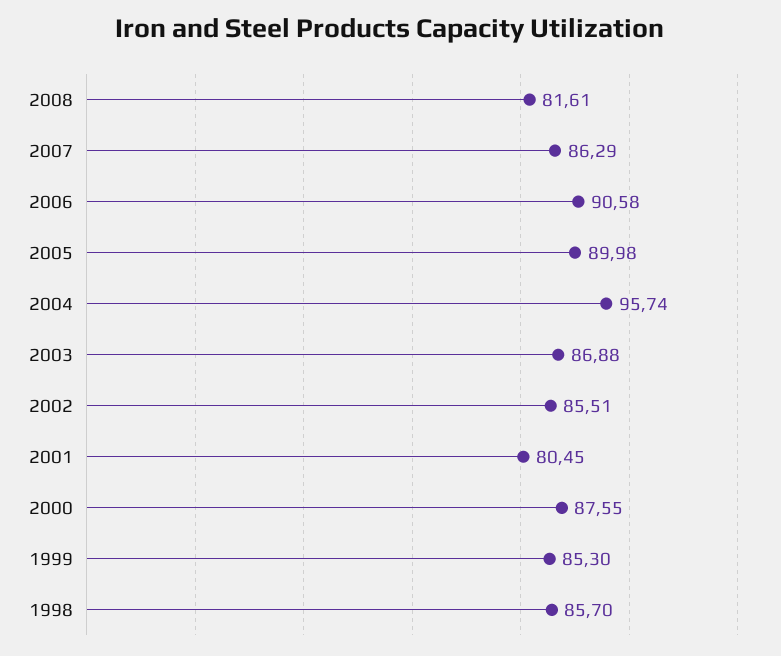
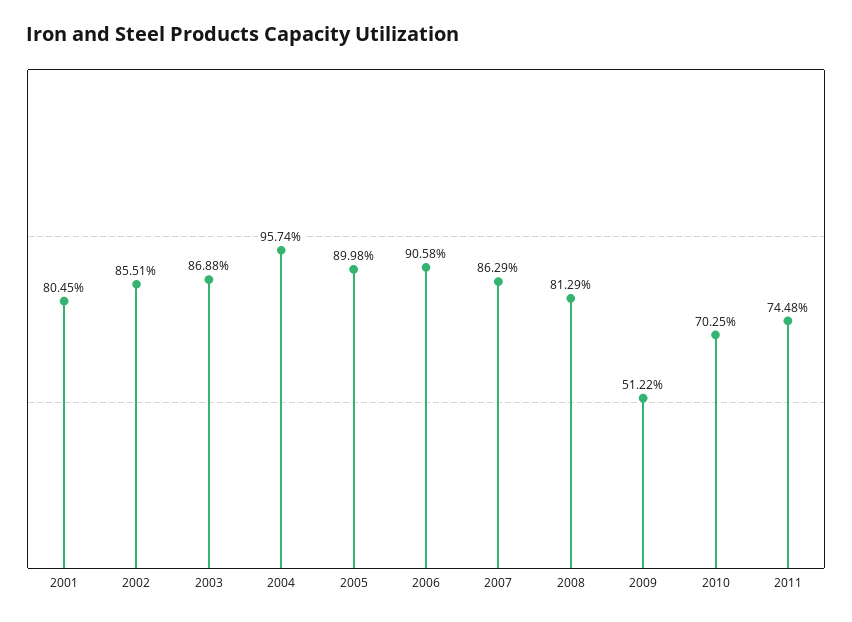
2008: 81.61 -> 81.29
2000: 87.55 -> none
1999: 85.3 -> none
1998: 85.7 -> none
2009: none -> 51.22
2010: none -> 70.25
2011: none -> 74.48

